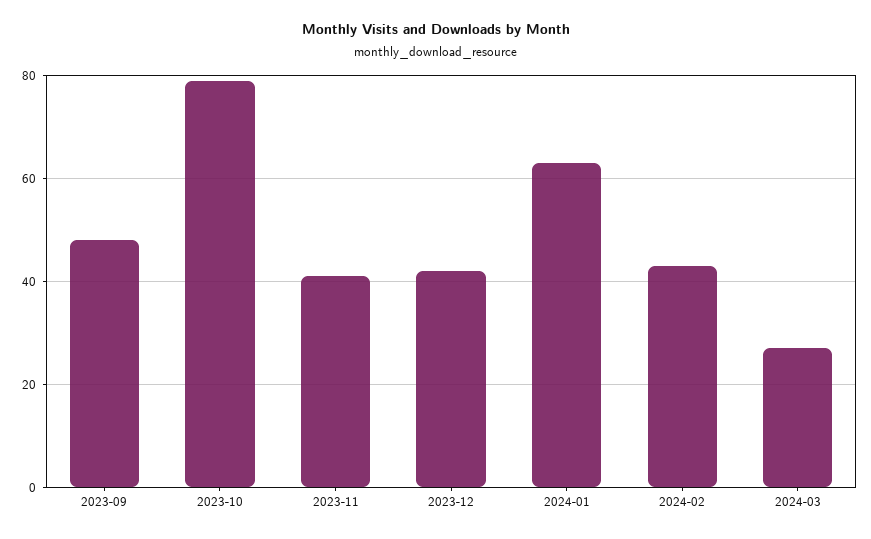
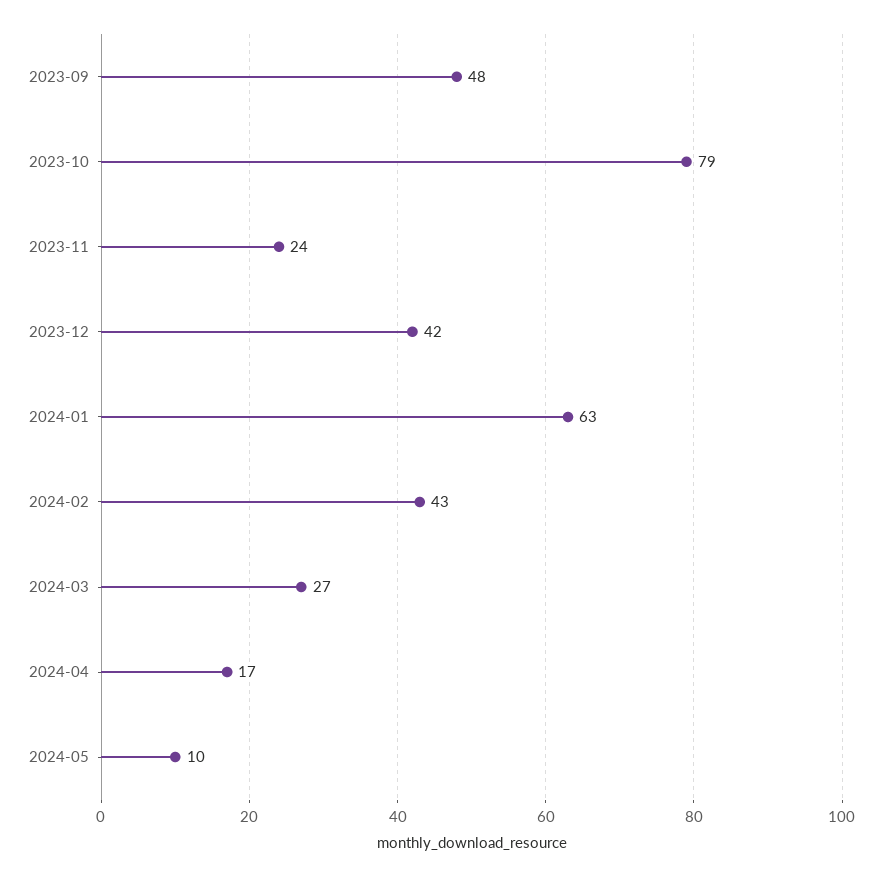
2023-11: 40 -> 24
2024-04: none -> 17
2024-05: none -> 10

